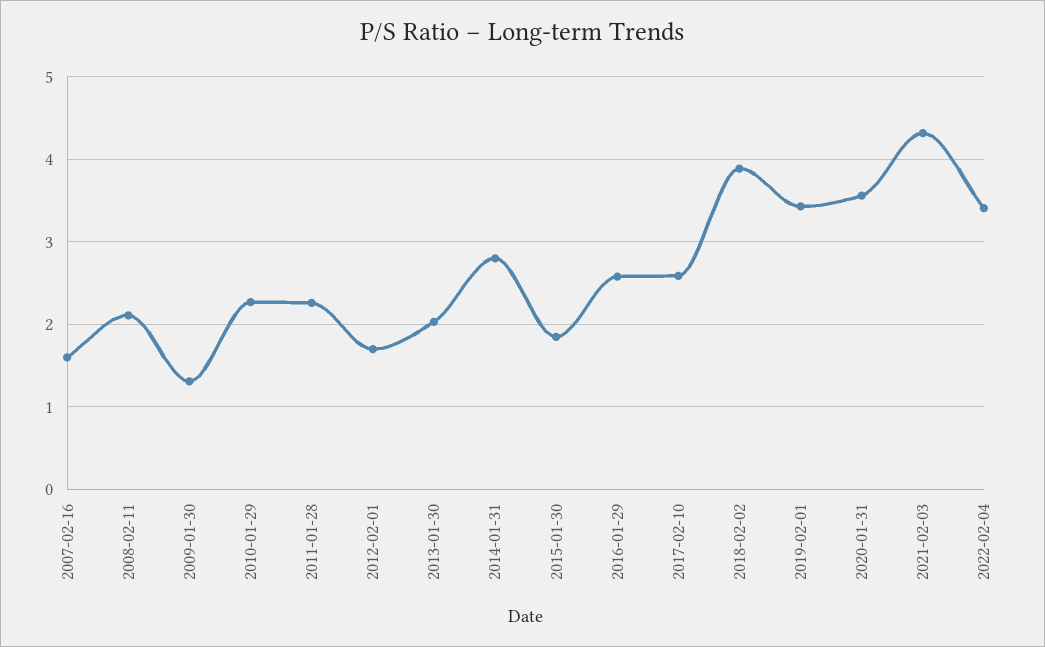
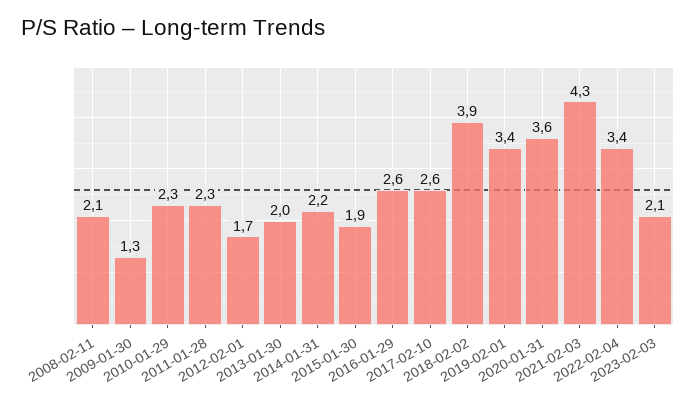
2007-02-16: 1.6 -> none
2014-01-31: 2.8 -> 2.2
2023-02-03: none -> 2.1

